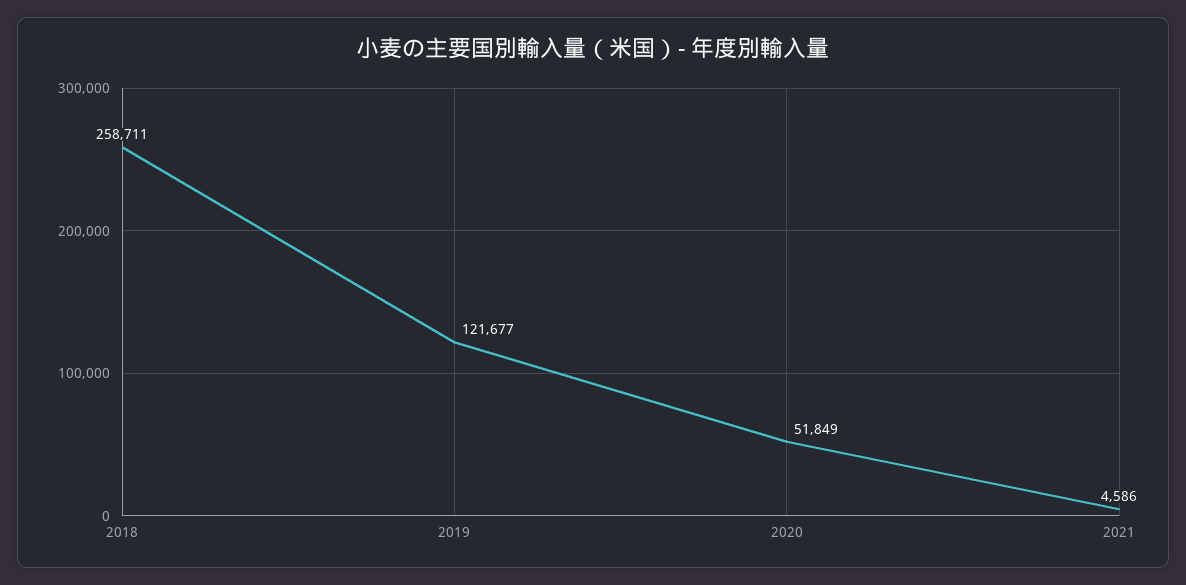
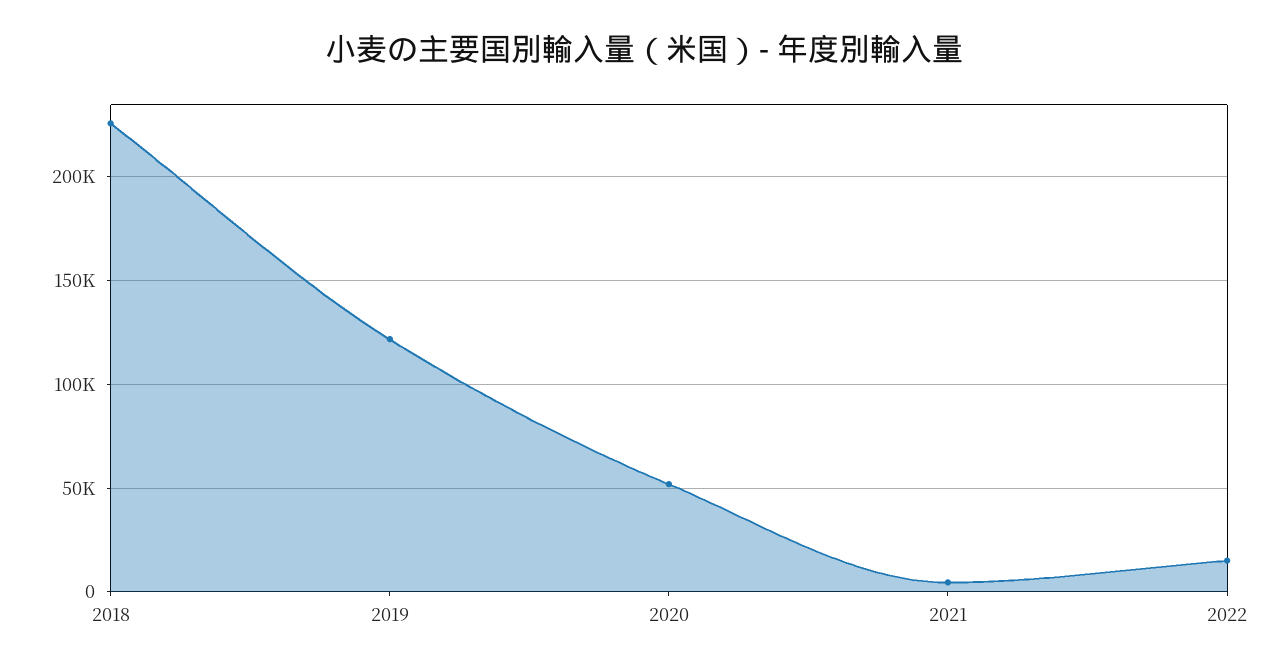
2018: 258711 -> 225000
2022: none -> 15000

